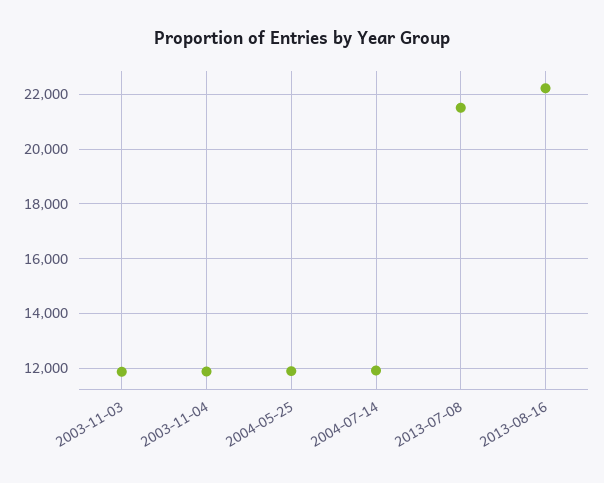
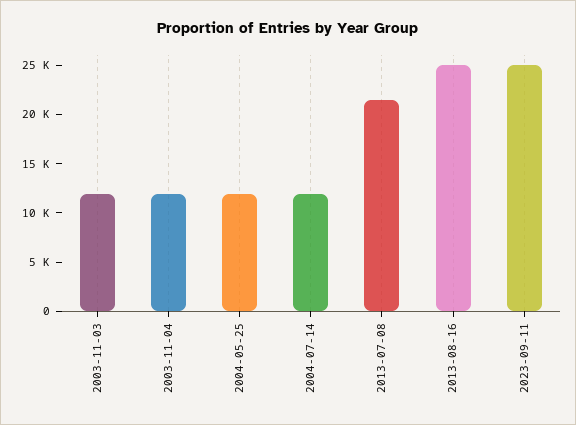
2013-08-16: 22250 -> 25000
2023-09-11: none -> 25000

